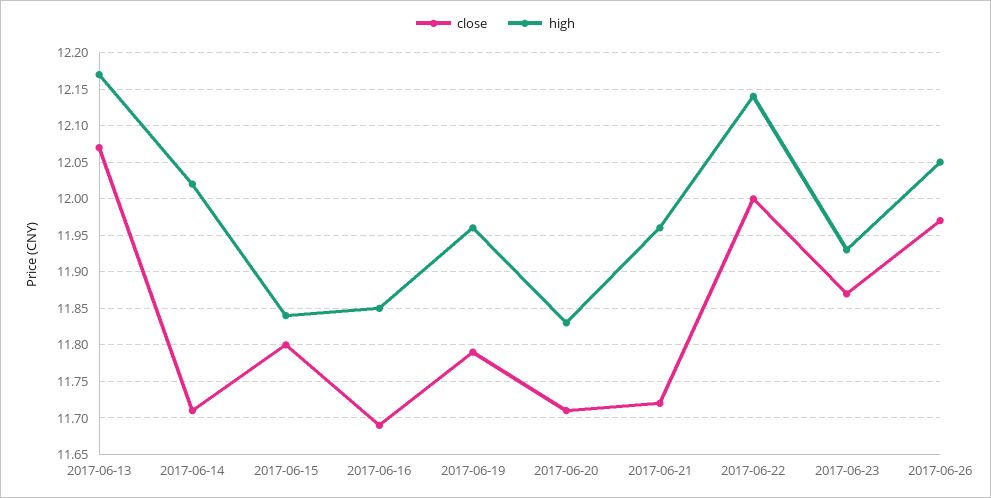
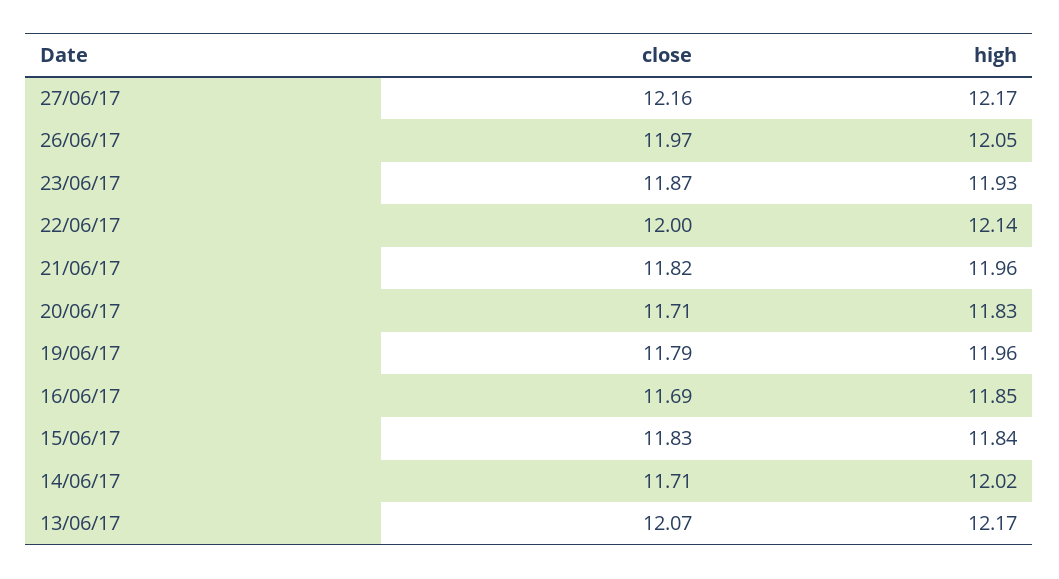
close, 2017-06-15: 11.8 -> 11.83
close, 2017-06-21: 11.72 -> 11.82
close, 27/06/17: none -> 12.16
high, 27/06/17: none -> 12.17

